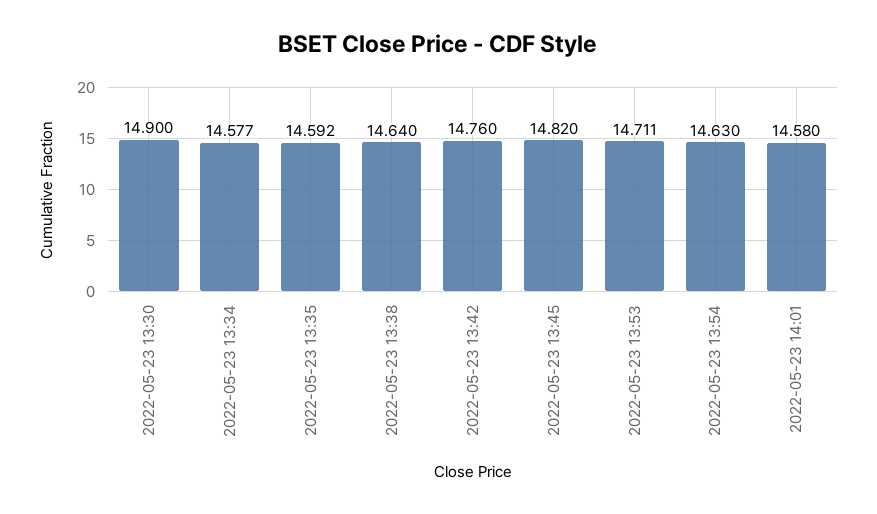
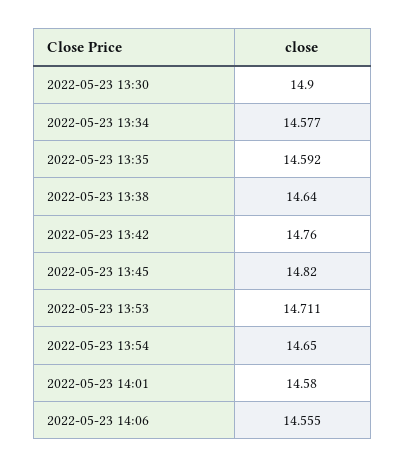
2022-05-23 13:54: 14.63 -> 14.65
2022-05-23 14:06: none -> 14.555

